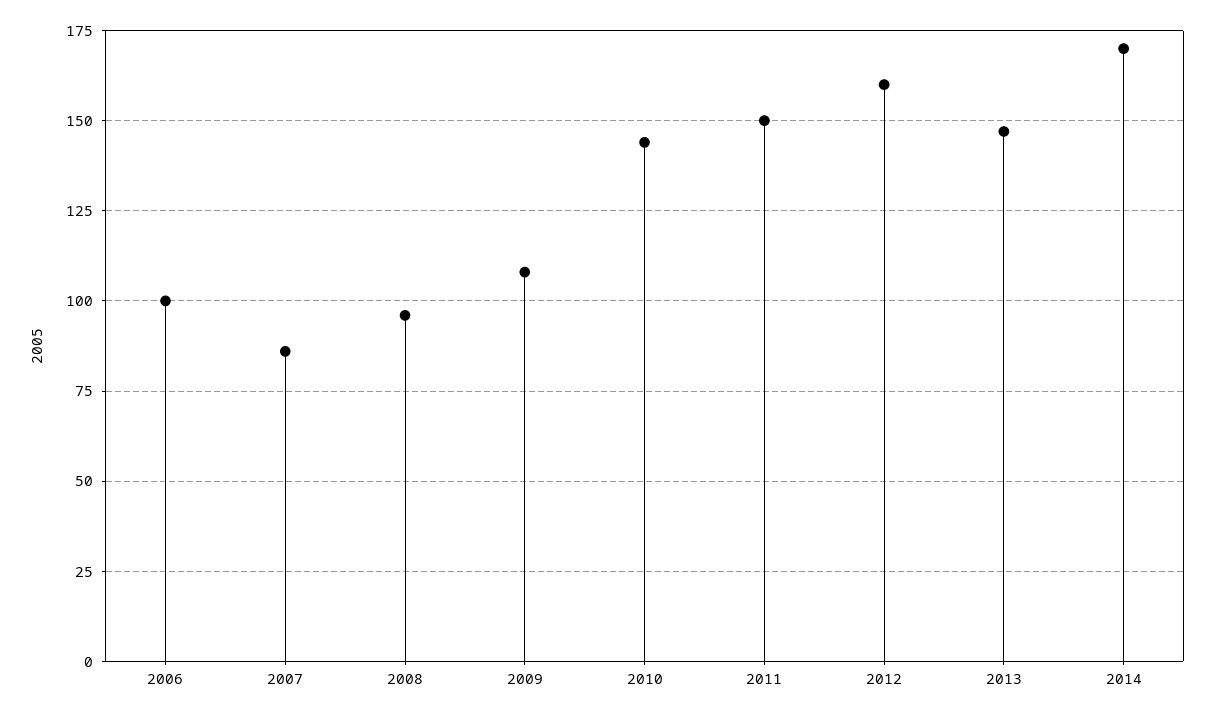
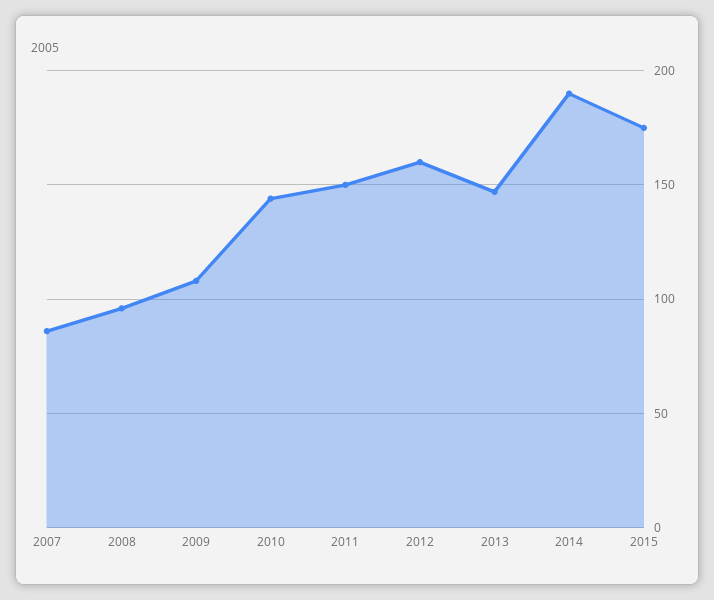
2006: 100 -> none
2014: 170 -> 190
2015: none -> 175

